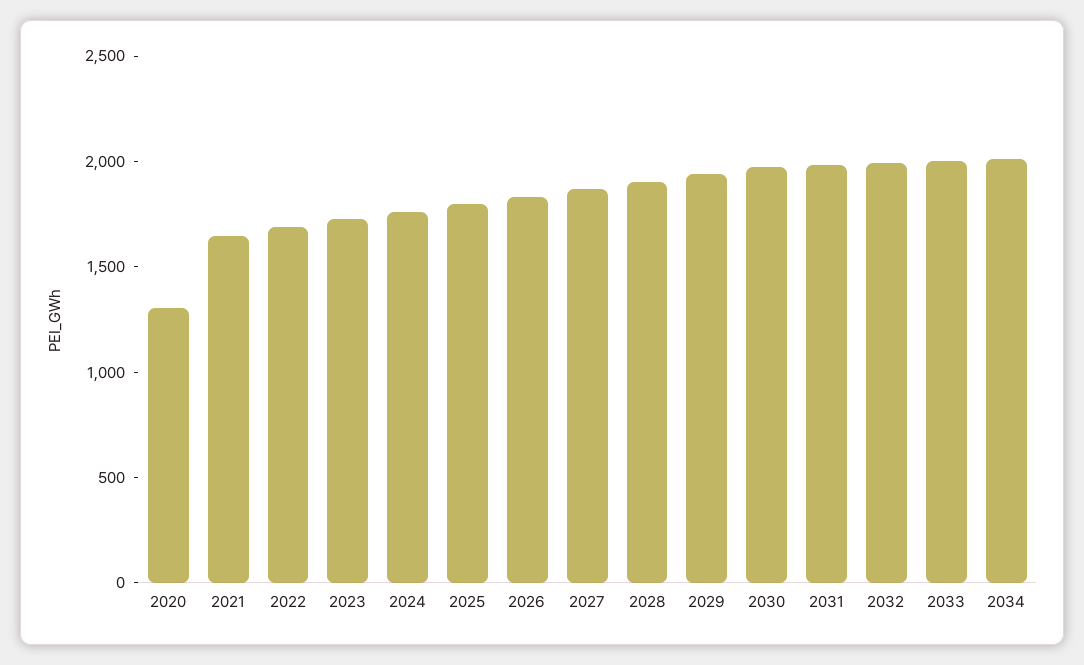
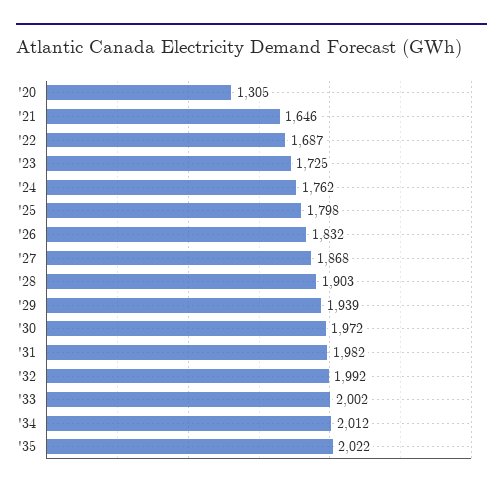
'35: none -> 2022

